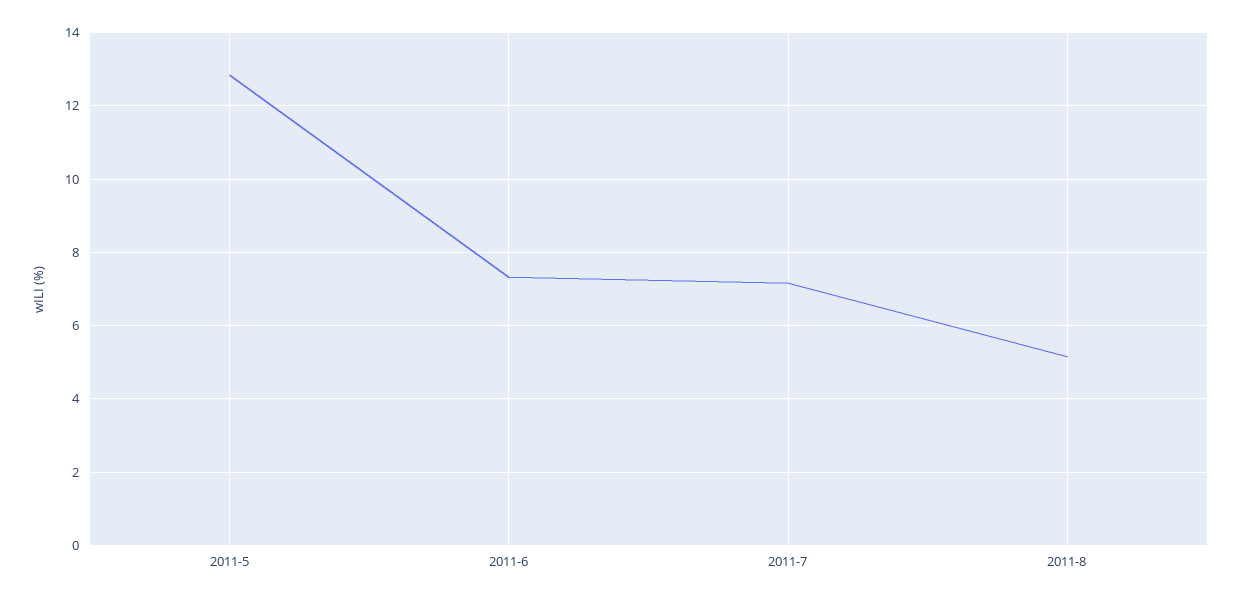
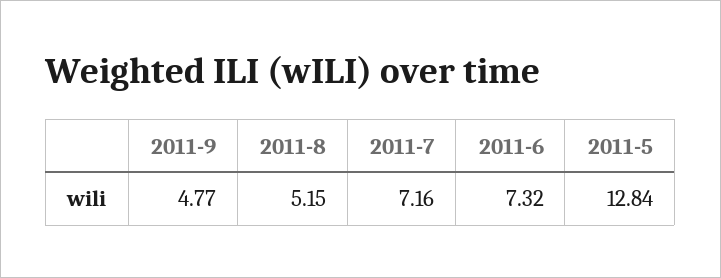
2011-9: none -> 4.77

